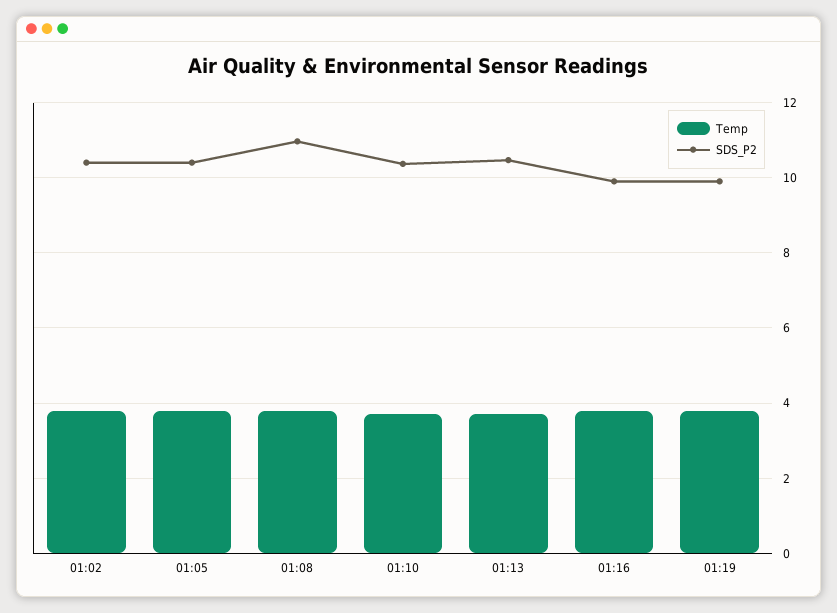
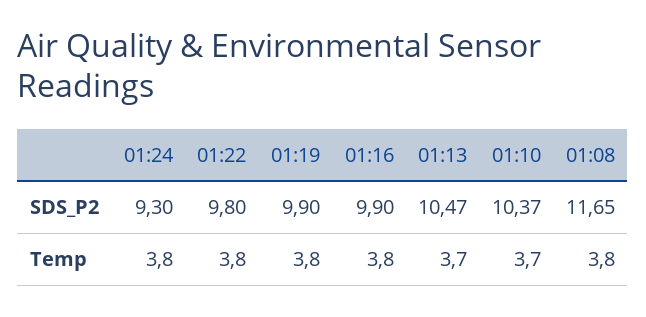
Temp, 01:02: 3.8 -> none
SDS_P2, 01:02: 10.4 -> none
Temp, 01:05: 3.8 -> none
SDS_P2, 01:05: 10.4 -> none
SDS_P2, 01:08: 11 -> 11.65
SDS_P2, 01:24: none -> 9.3
SDS_P2, 01:22: none -> 9.8
Temp, 01:24: none -> 3.8
Temp, 01:22: none -> 3.8

